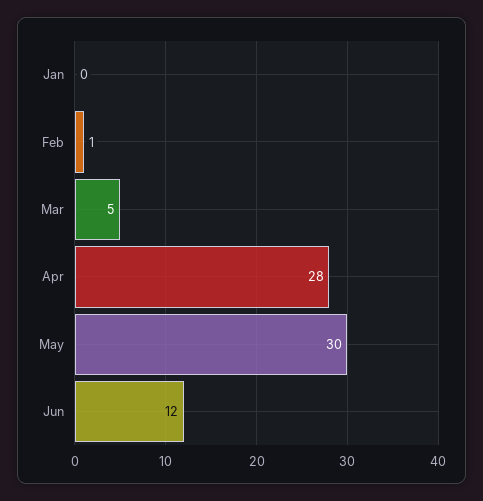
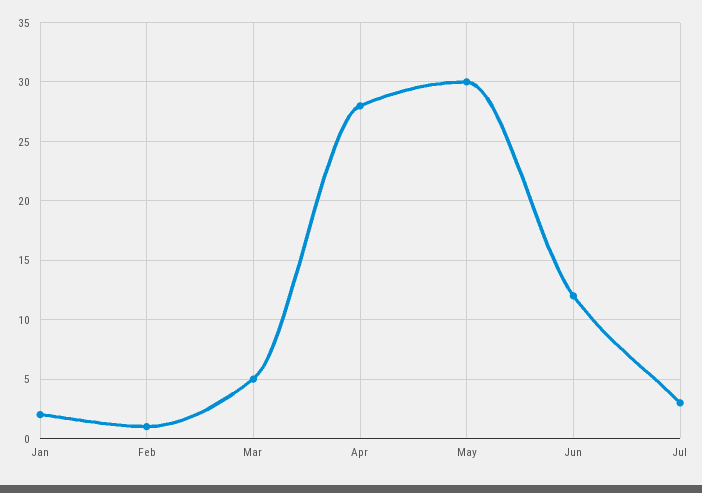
Jan: 0 -> 2
Jul: none -> 3

